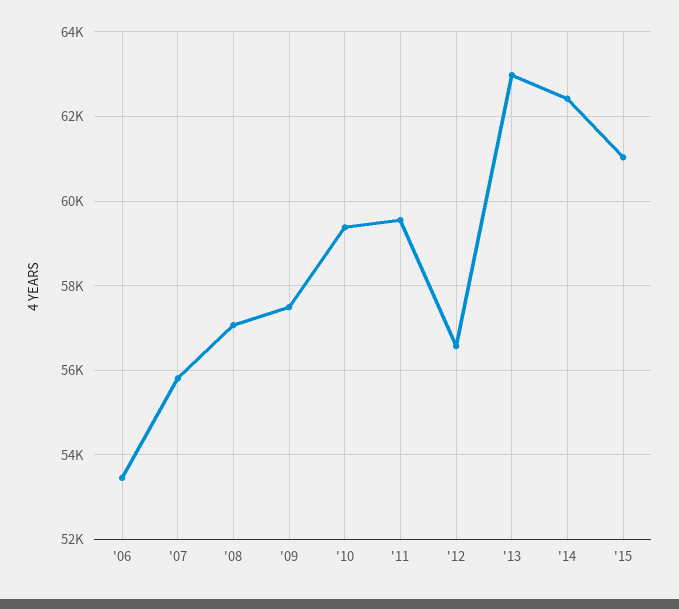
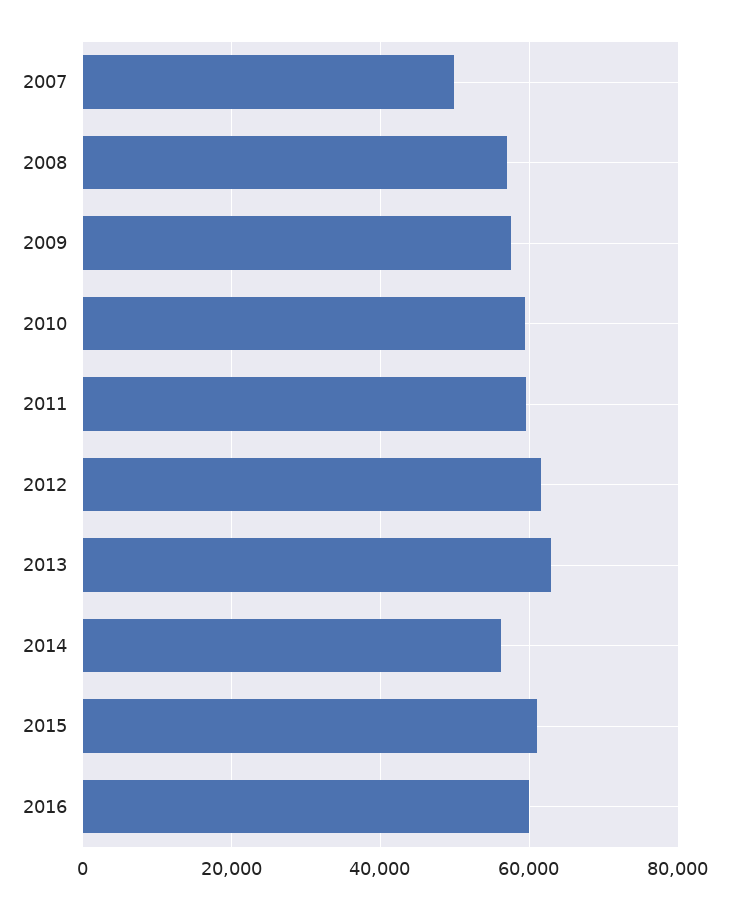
'06: 53400 -> none
'07: 55800 -> 50000
'12: 56600 -> 62000
'14: 62400 -> 56000
2016: none -> 60000

